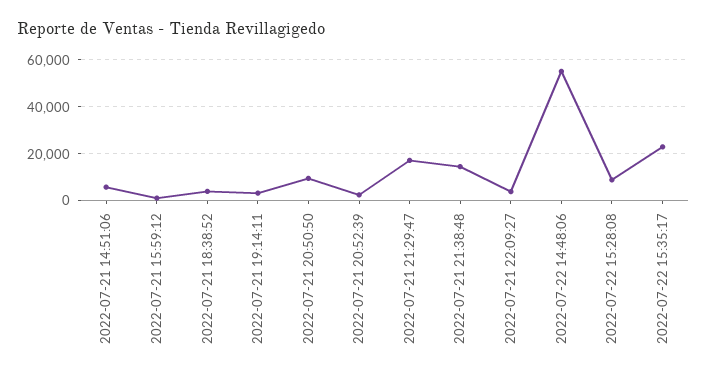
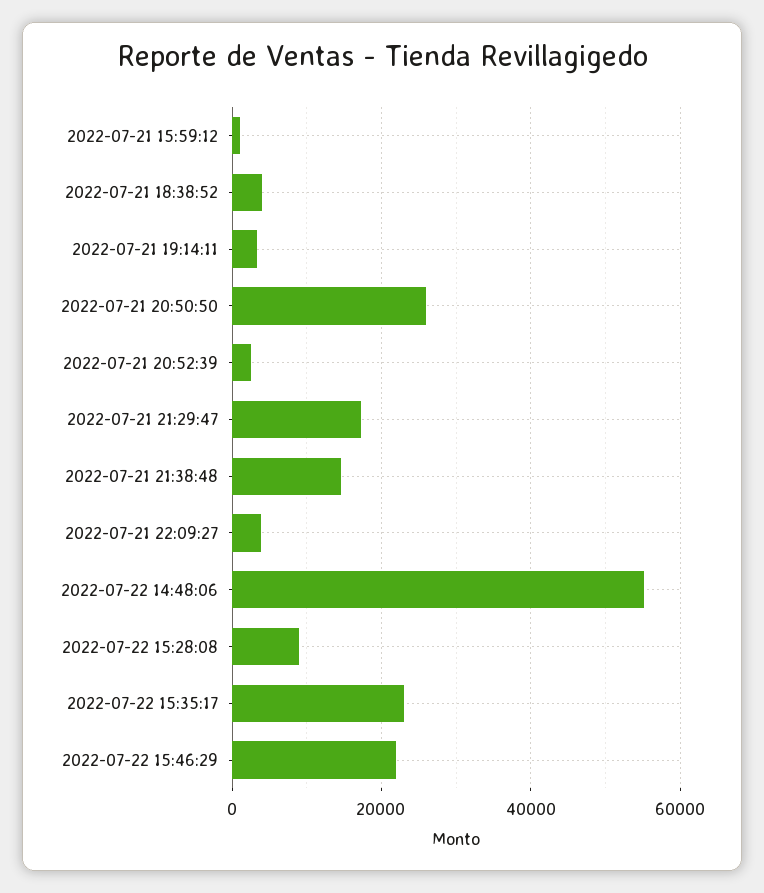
2022-07-21 14:51:06: 5000 -> none
2022-07-21 20:50:50: 10000 -> 26000
2022-07-22 15:46:29: none -> 22000

